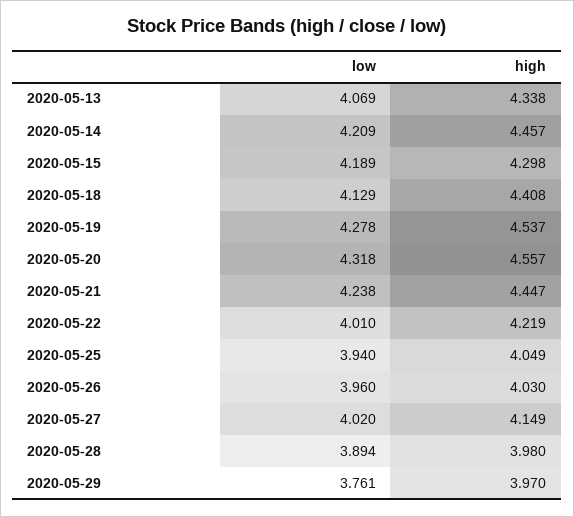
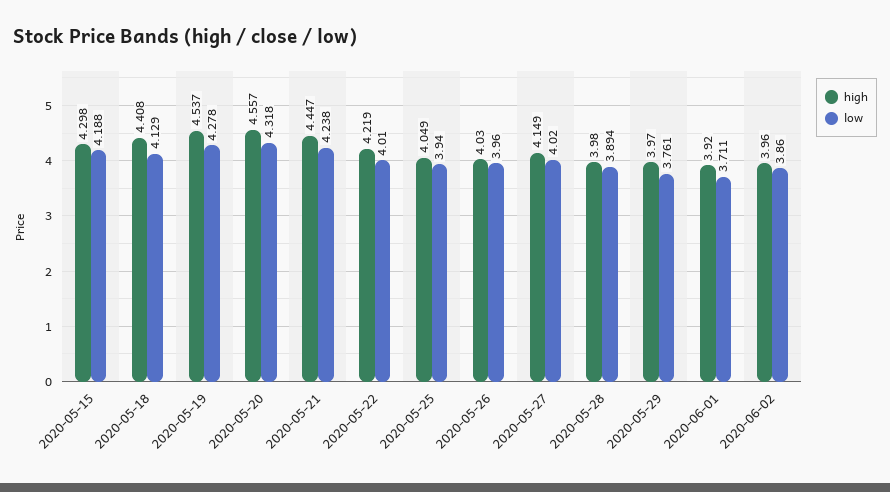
low, 2020-05-13: 4.069 -> none
high, 2020-05-13: 4.338 -> none
low, 2020-05-14: 4.209 -> none
high, 2020-05-14: 4.457 -> none
low, 2020-05-15: 4.189 -> 4.188
high, 2020-06-01: none -> 3.92
low, 2020-06-01: none -> 3.711
high, 2020-06-02: none -> 3.96
low, 2020-06-02: none -> 3.86

